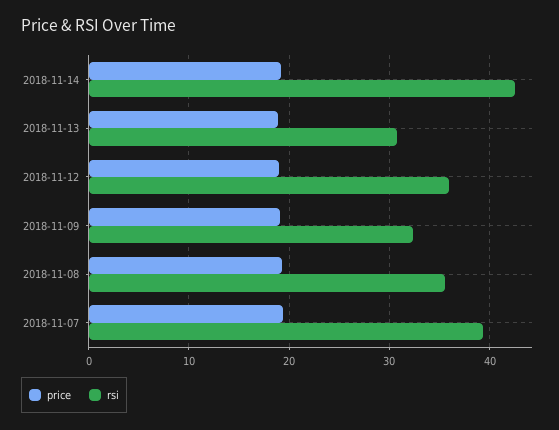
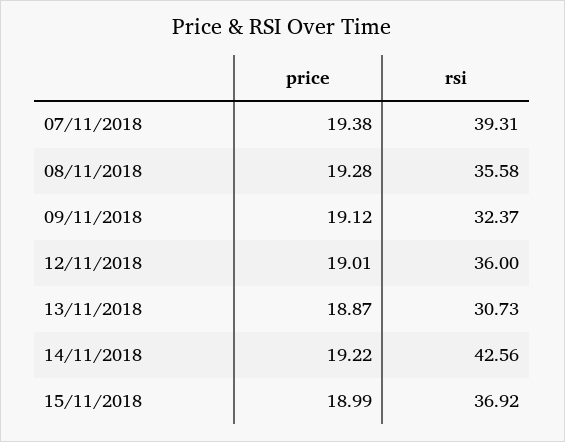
price, 15/11/2018: none -> 18.99
rsi, 15/11/2018: none -> 36.92

